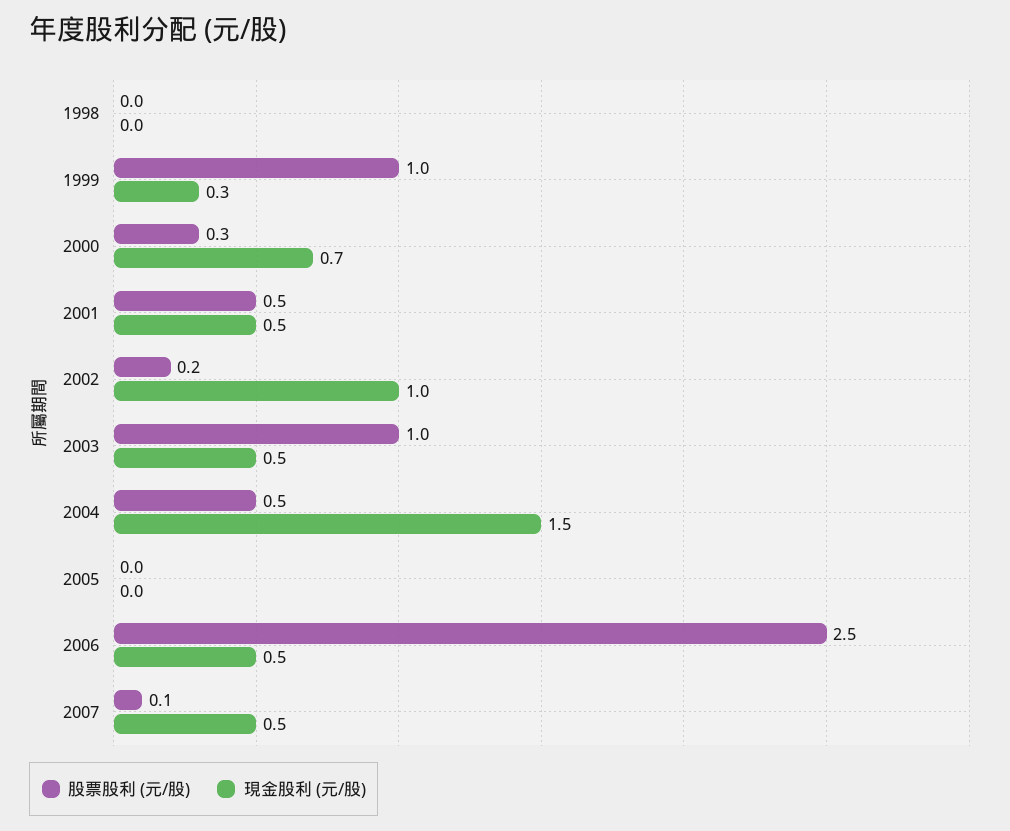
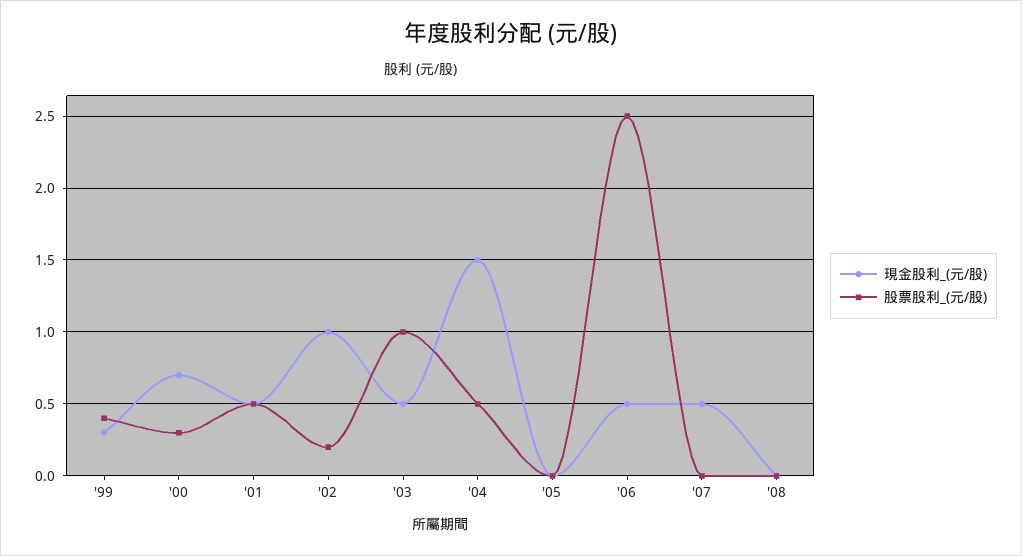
股票股利 (元/股), 1998: 0 -> none
現金股利 (元/股), 1998: 0 -> none
股票股利 (元/股), 1999: 1 -> 0.4
股票股利 (元/股), 2007: 0.1 -> 0
現金股利 (元/股), '08: none -> 0
股票股利 (元/股), '08: none -> 0

